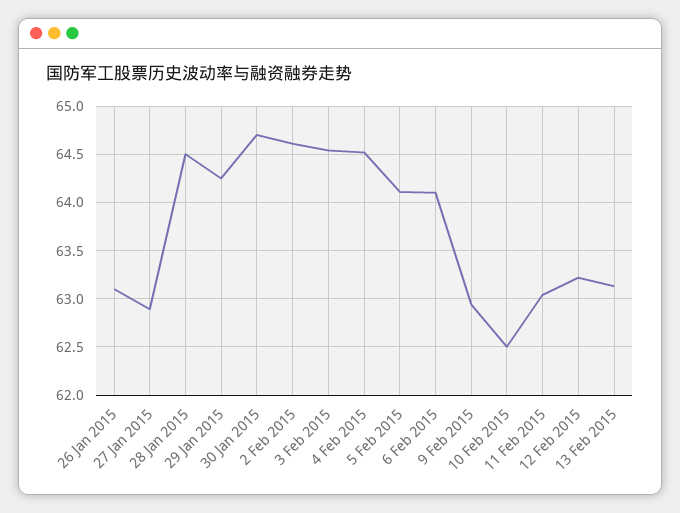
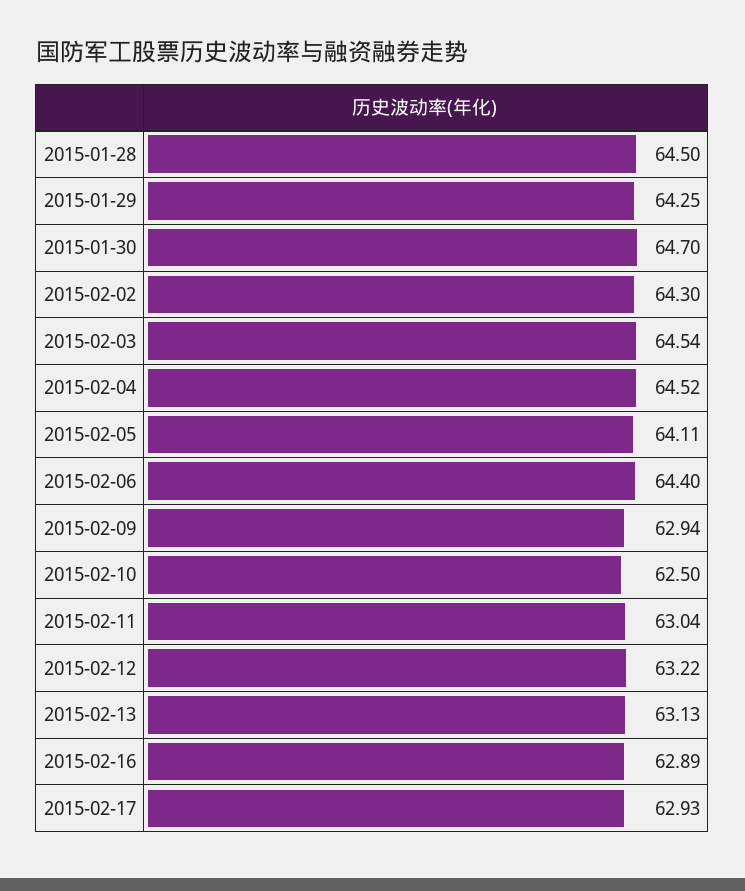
26 Jan 2015: 63.1 -> none
27 Jan 2015: 62.9 -> none
2 Feb 2015: 64.6 -> 64.3
6 Feb 2015: 64.1 -> 64.4
2015-02-16: none -> 62.89
2015-02-17: none -> 62.93

